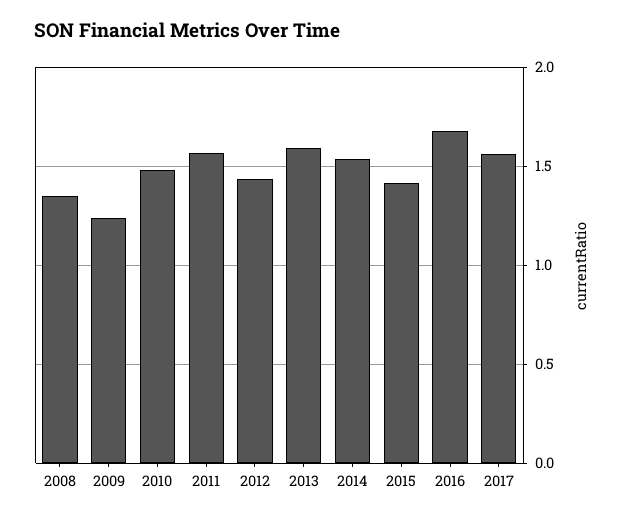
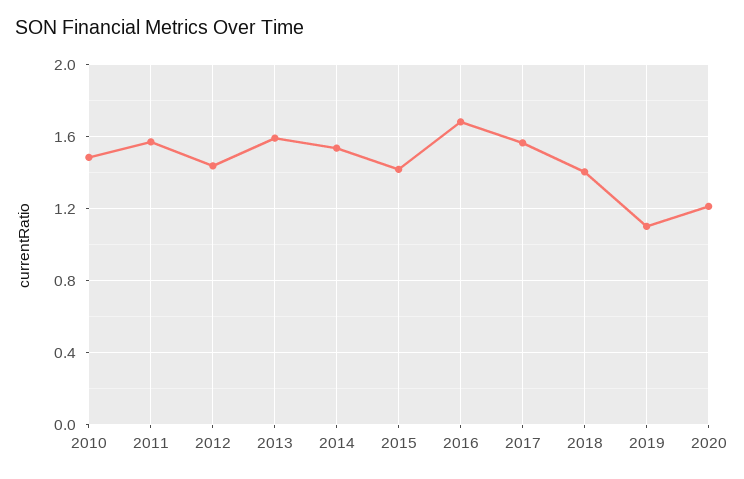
2008: 1.35 -> none
2009: 1.25 -> none
2018: none -> 1.4
2019: none -> 1.1
2020: none -> 1.2

